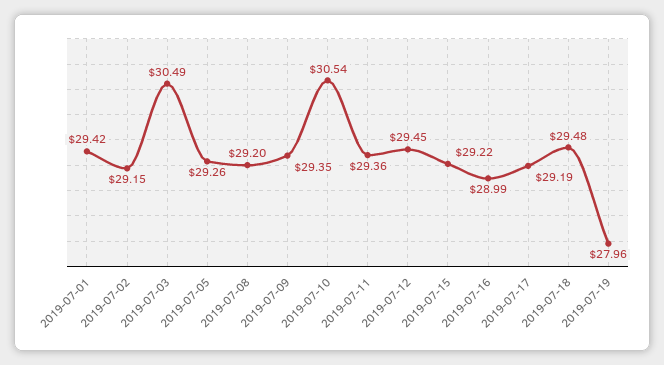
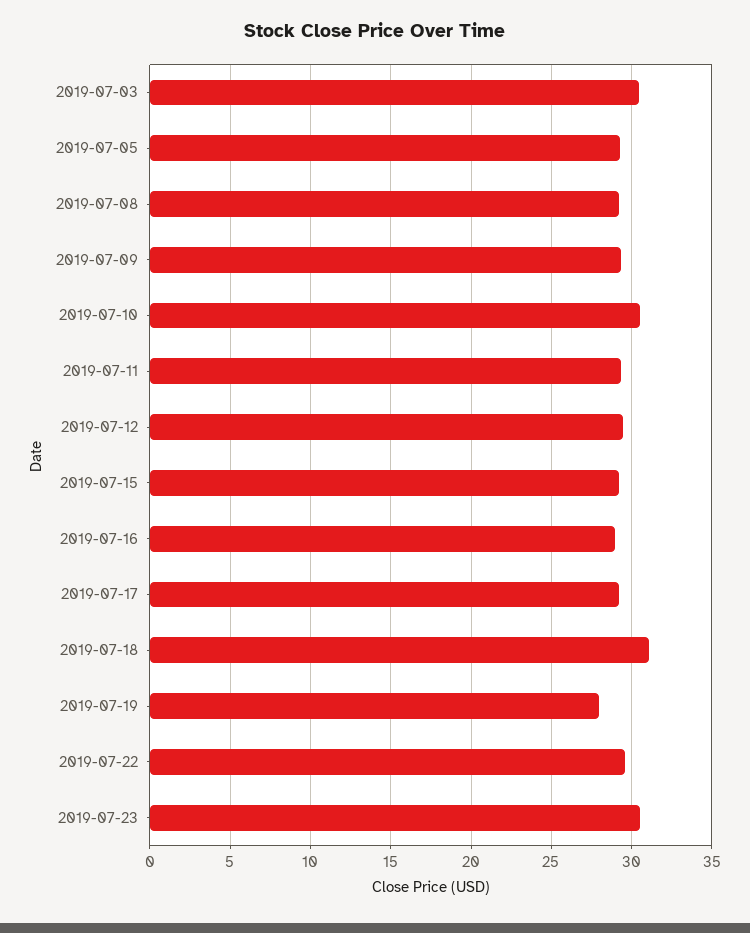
2019-07-01: 29.42 -> none
2019-07-02: 29.15 -> none
2019-07-18: 29.48 -> 31
2019-07-22: none -> 29.5
2019-07-23: none -> 30.5

